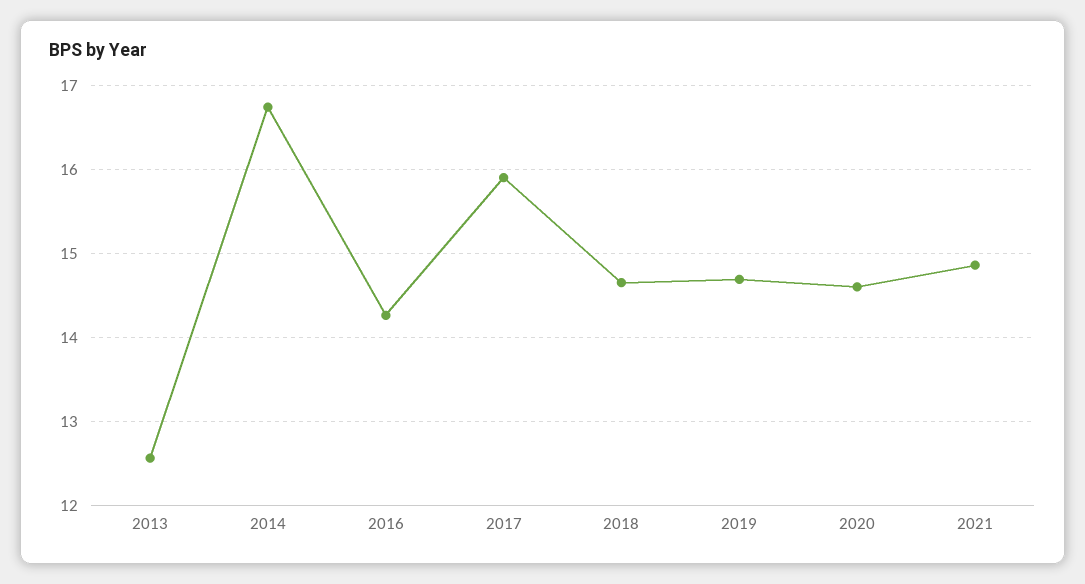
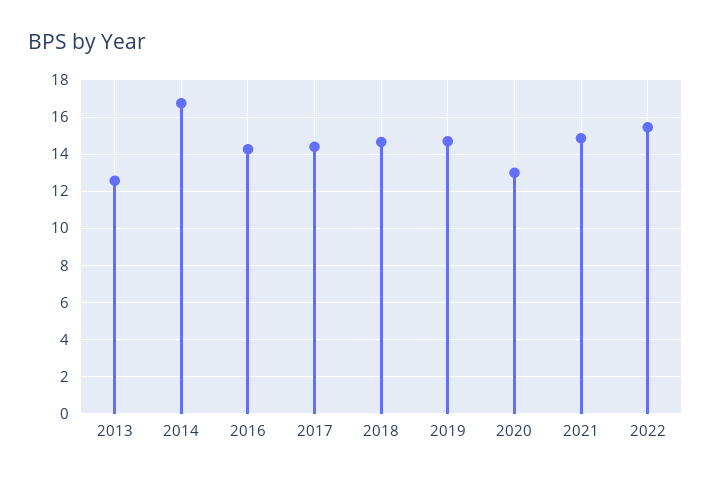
2017: 15.9 -> 14.5
2020: 14.6 -> 13
2022: none -> 15.5

